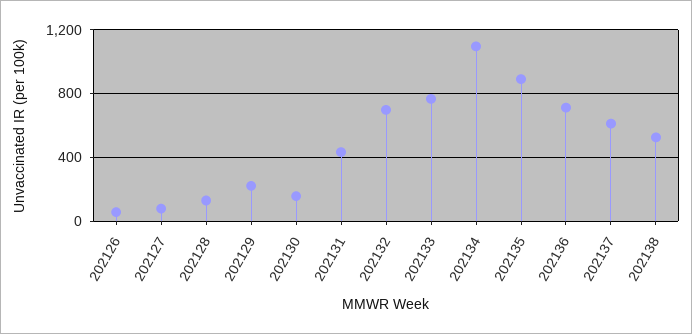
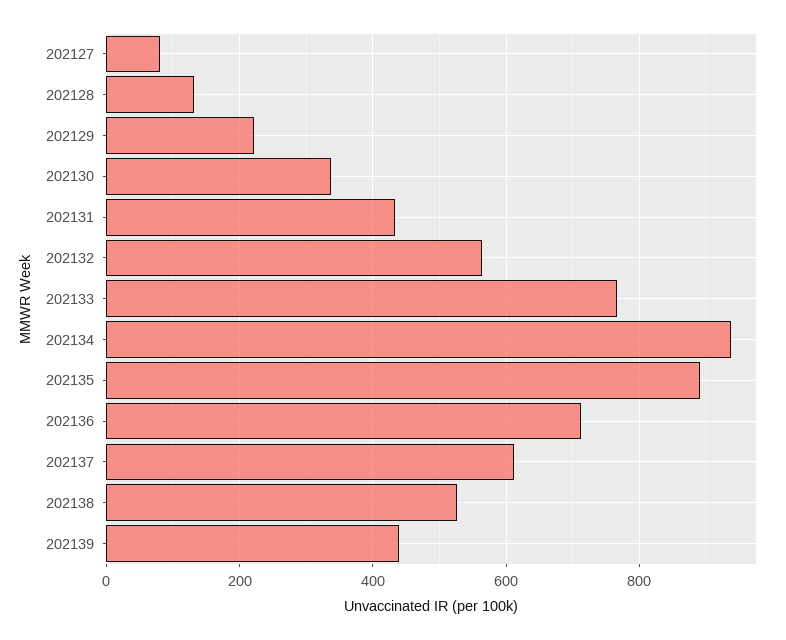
202126: 50 -> none
202130: 150 -> 340
202132: 700 -> 560
202134: 1100 -> 940
202139: none -> 440

